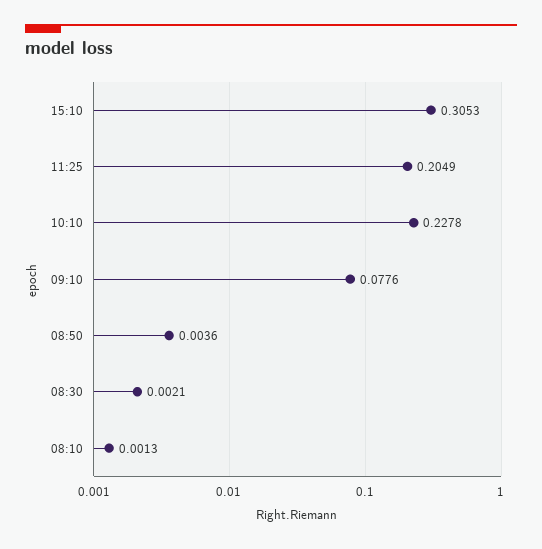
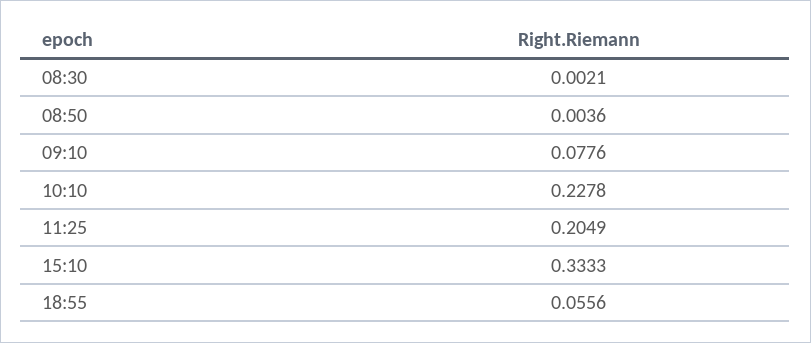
15:10: 0.3053 -> 0.3333
08:10: 0.0013 -> none
18:55: none -> 0.0556

